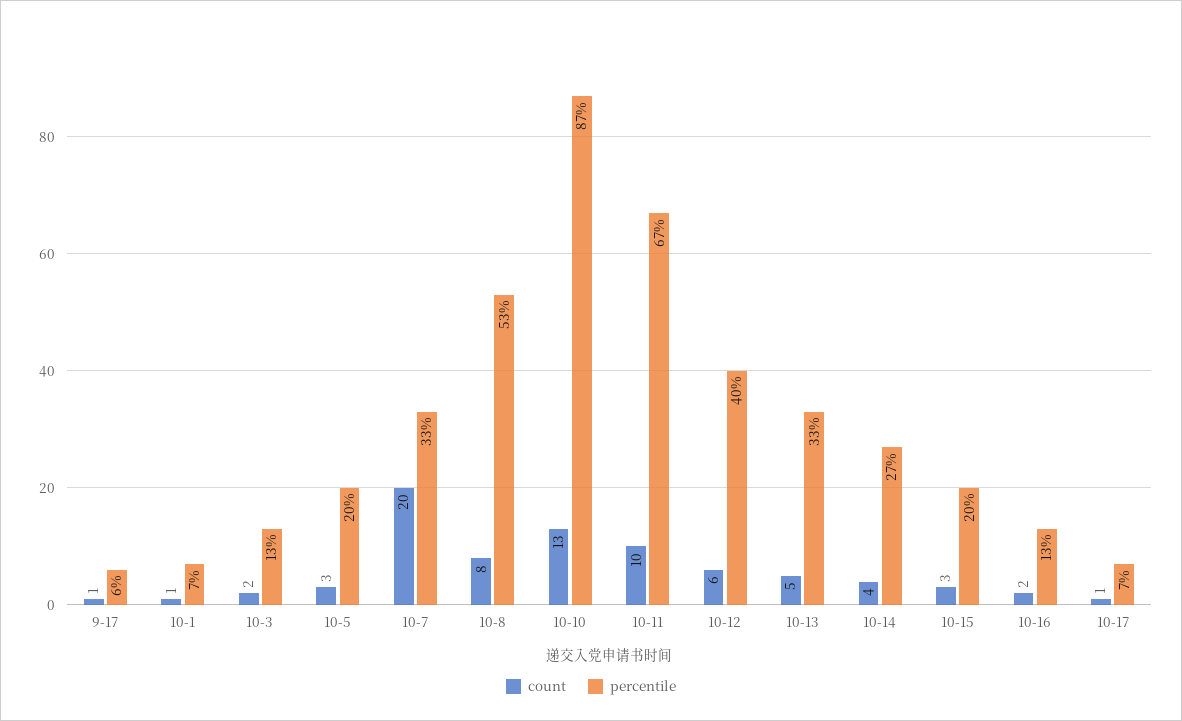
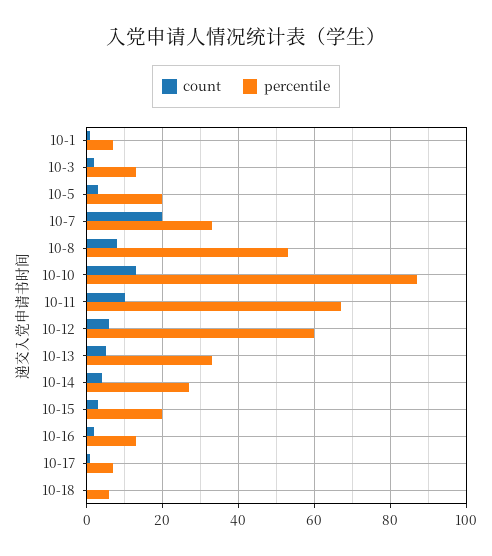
count, 9-17: 1 -> none
percentile, 9-17: 6 -> none
percentile, 10-12: 40 -> 60
count, 10-18: none -> 0
percentile, 10-18: none -> 5

